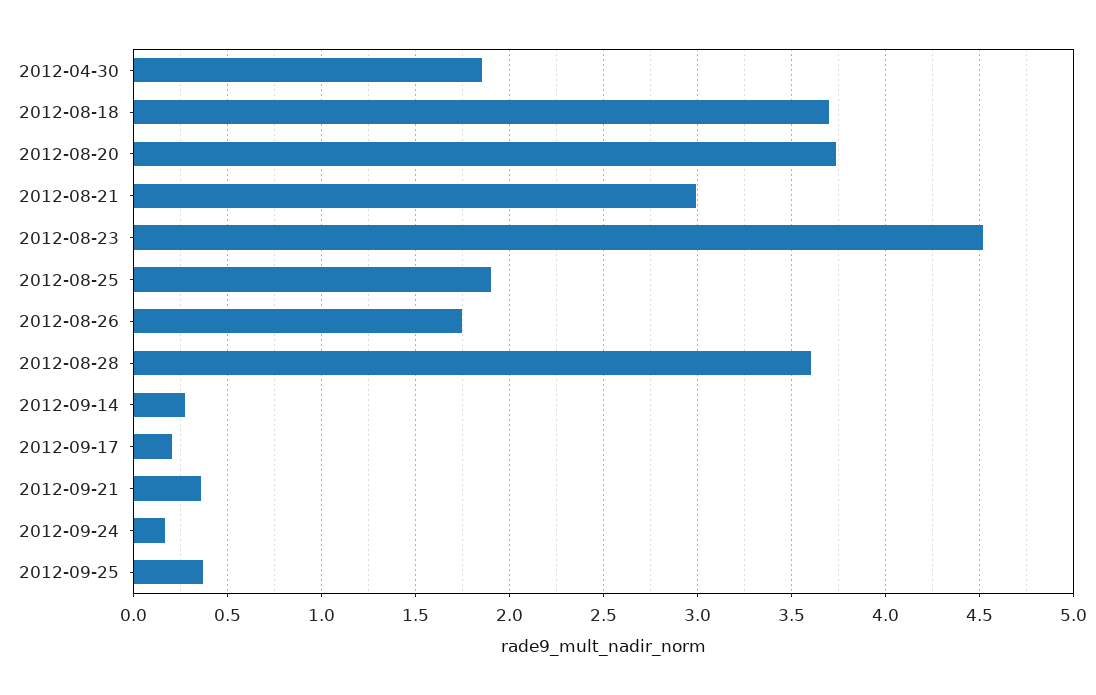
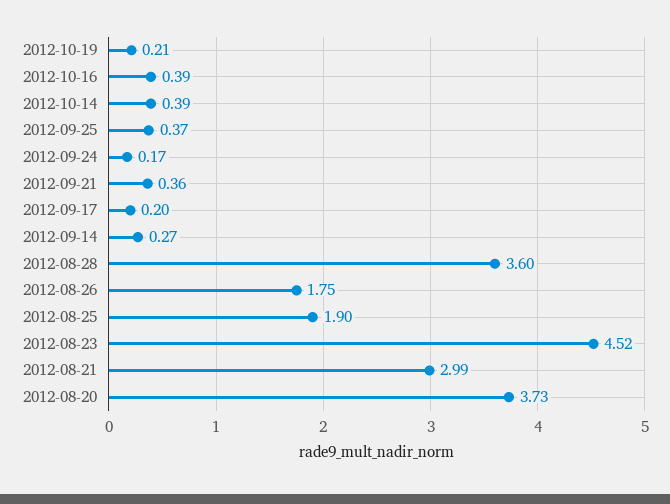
2012-04-30: 1.85 -> none
2012-08-18: 3.7 -> none
2012-10-19: none -> 0.21
2012-10-16: none -> 0.39
2012-10-14: none -> 0.39

